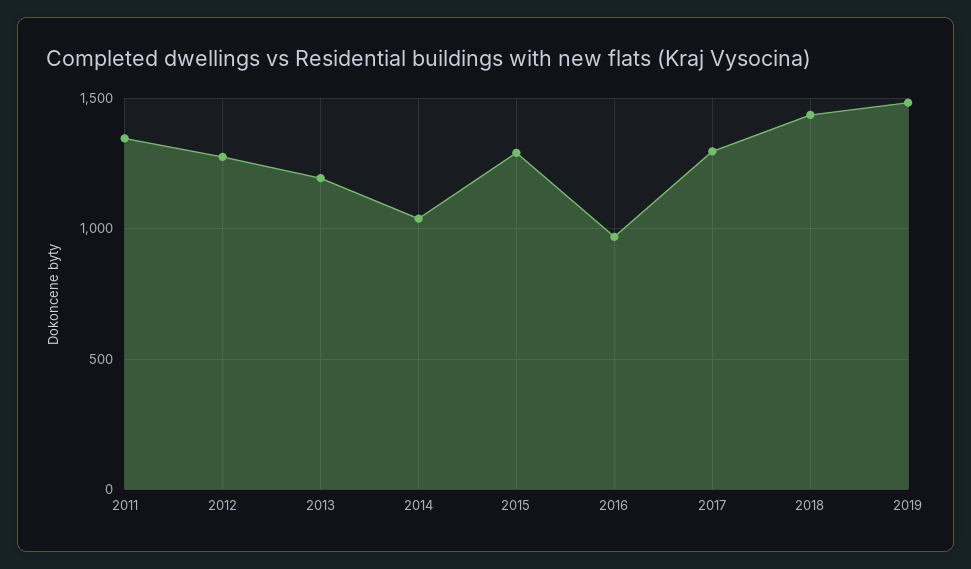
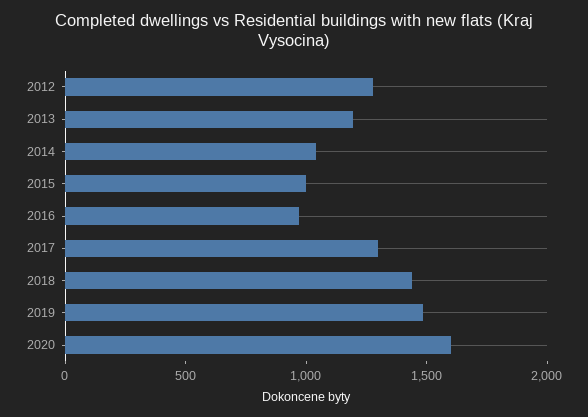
2011: 1350 -> none
2015: 1300 -> 1000
2020: none -> 1600

